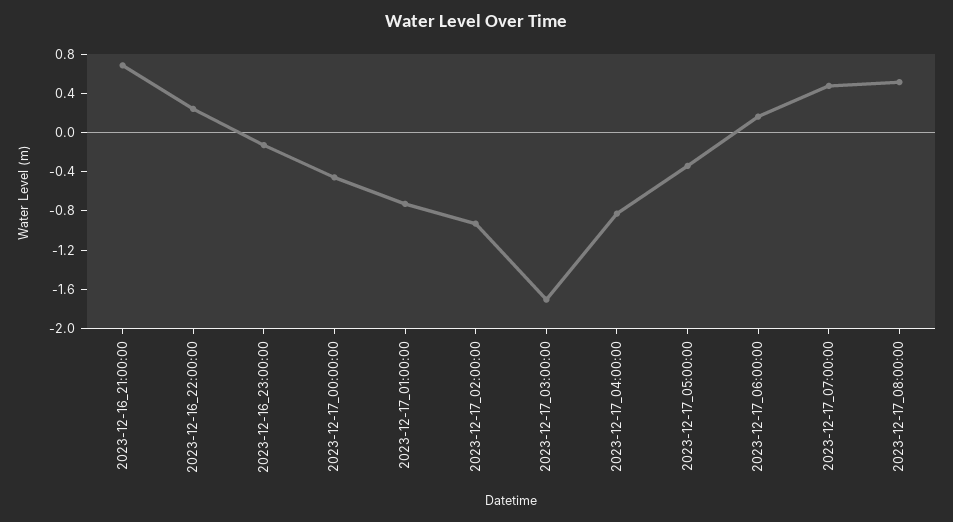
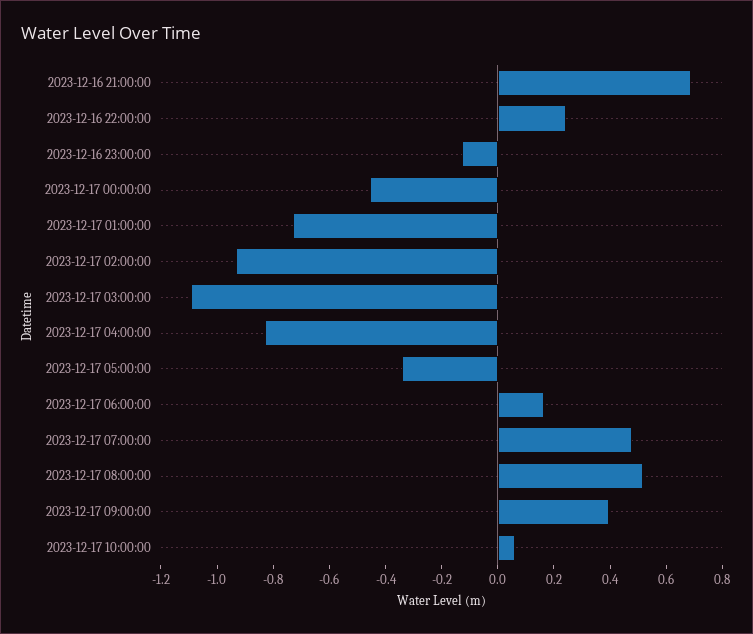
2023-12-17_03:00:00: -1.7 -> -1.1
2023-12-17 09:00:00: none -> 0.4
2023-12-17 10:00:00: none -> 0.05

